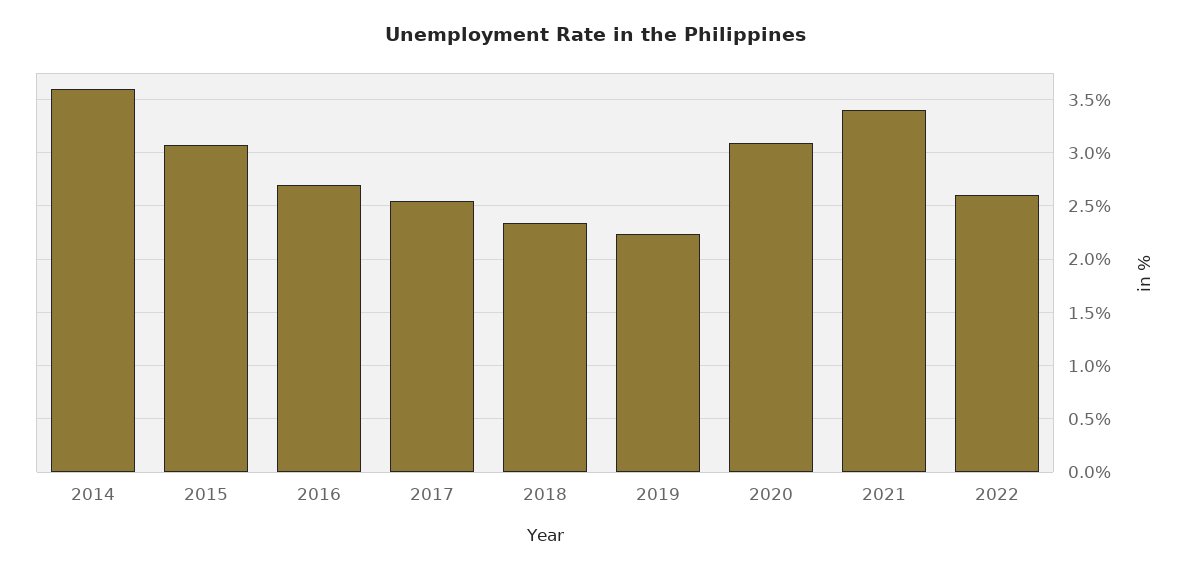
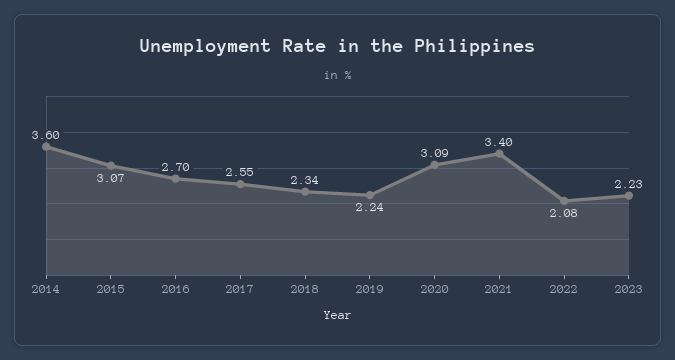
2022: 2.6 -> 2.08
2023: none -> 2.23

